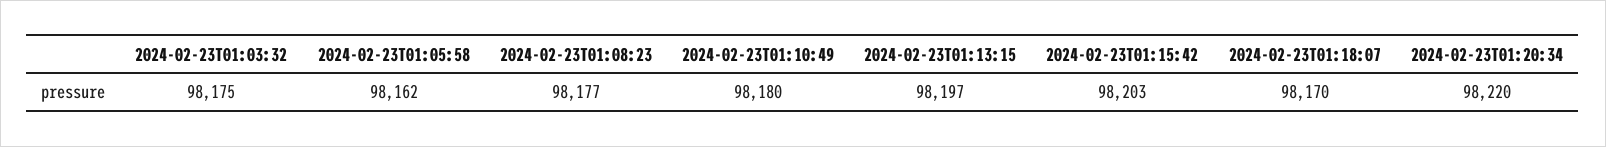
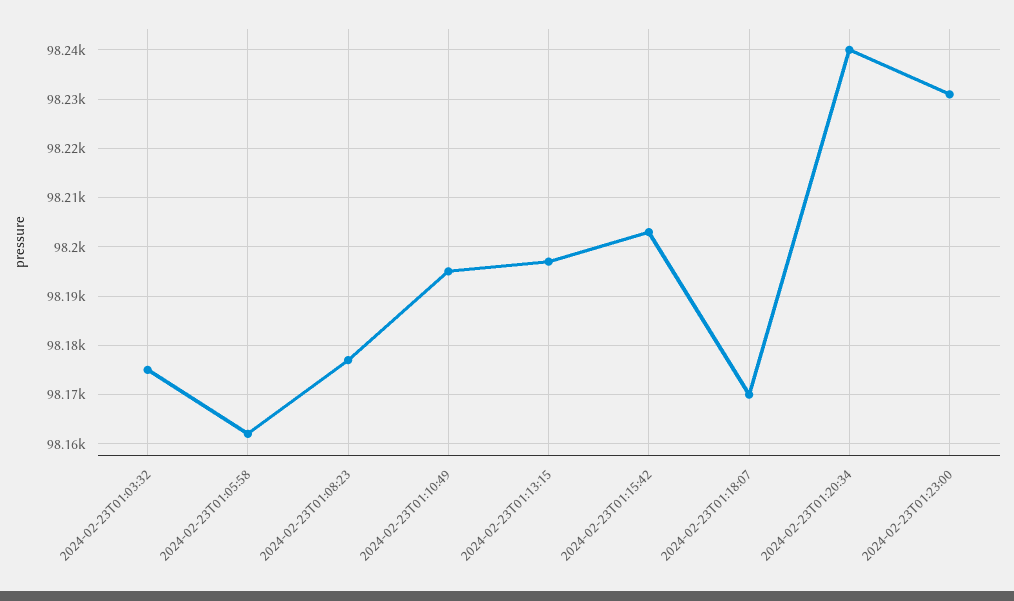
2024-02-23T01:10:49: 98180 -> 98195
2024-02-23T01:20:34: 98220 -> 98240
2024-02-23T01:23:00: none -> 98230

